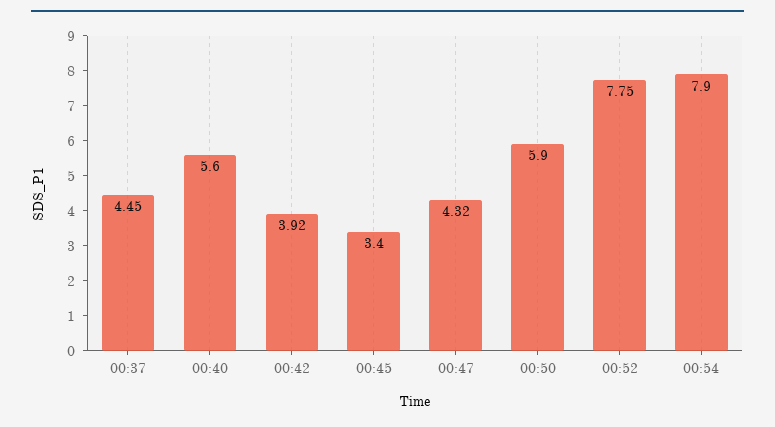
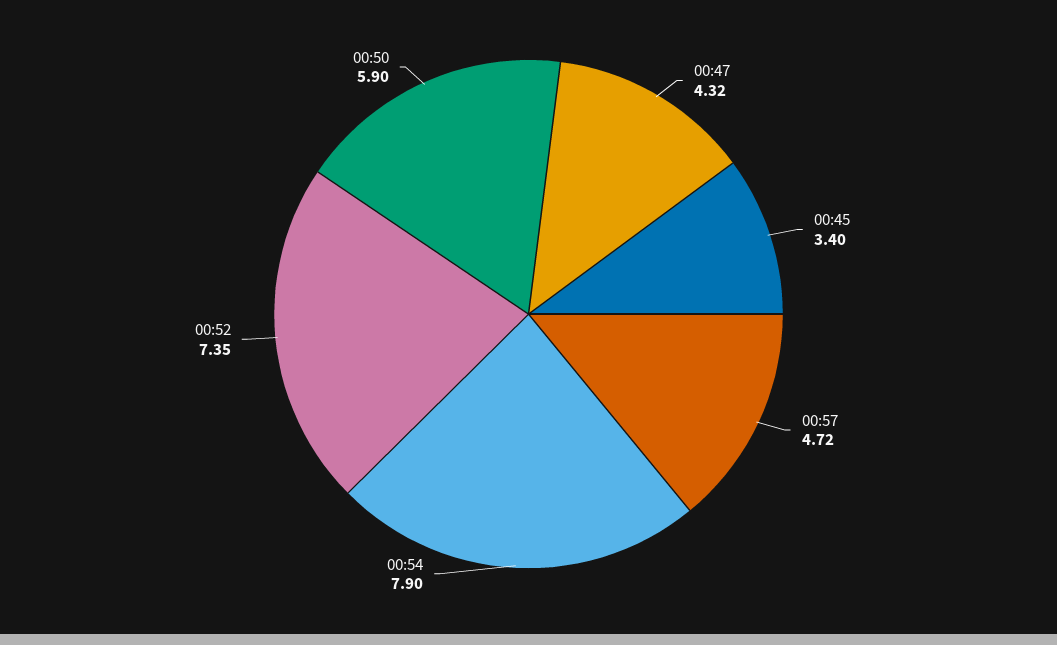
00:37: 4.45 -> none
00:40: 5.6 -> none
00:42: 3.92 -> none
00:52: 7.75 -> 7.35
00:57: none -> 4.72

